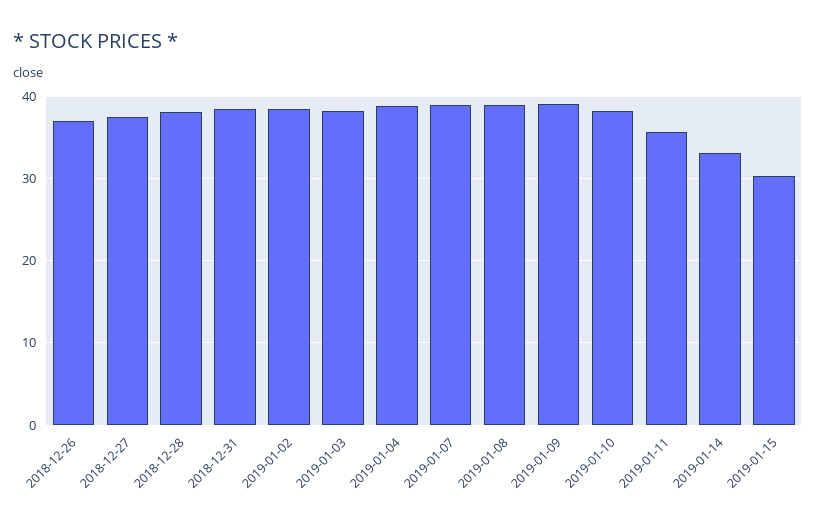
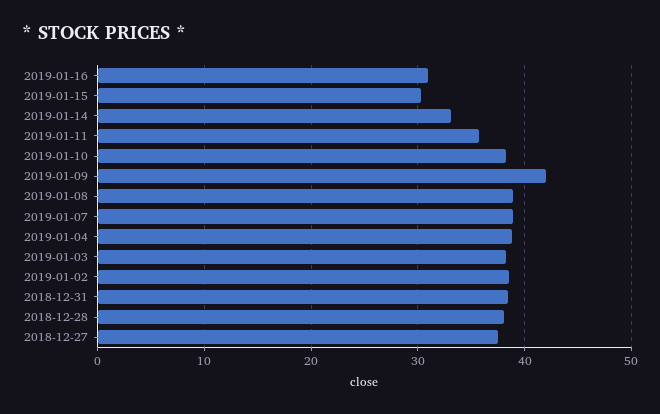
2018-12-26: 37 -> none
2019-01-09: 39 -> 42
2019-01-16: none -> 31

